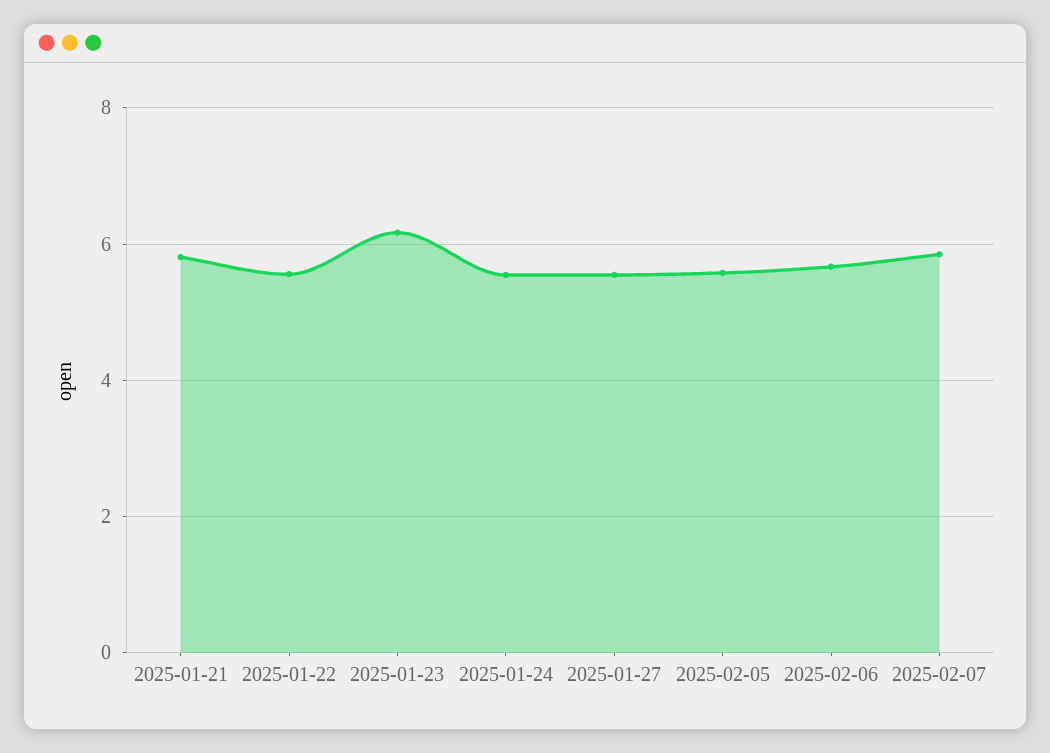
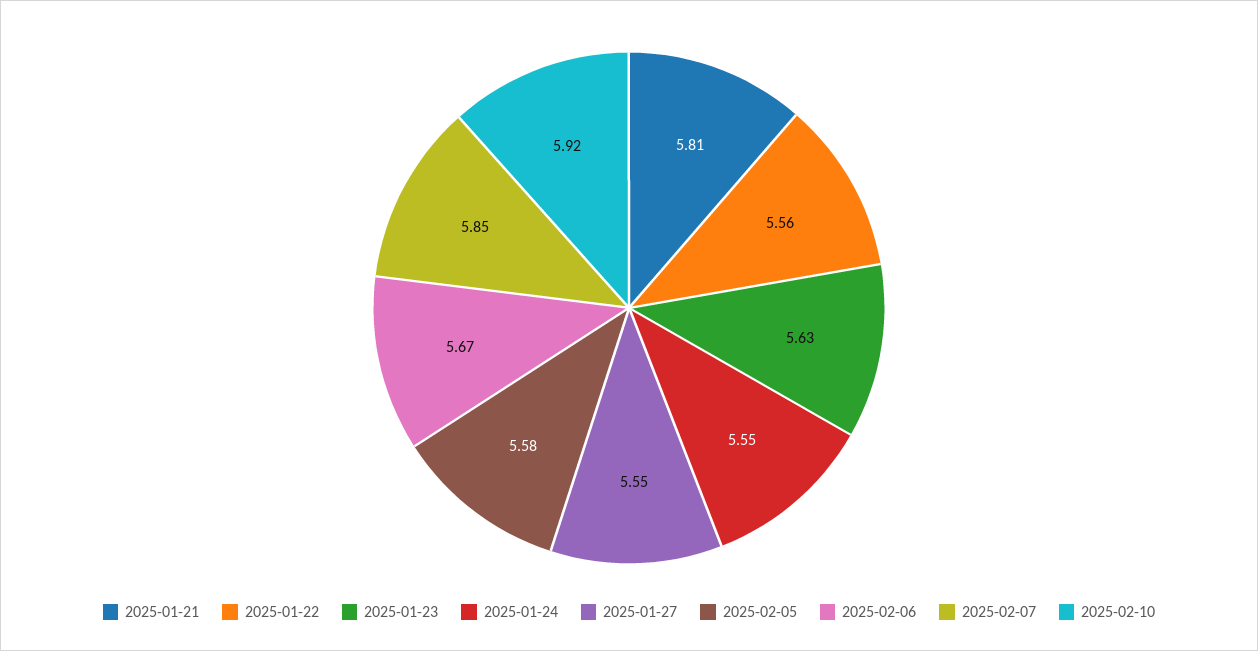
2025-01-23: 6.2 -> 5.63
2025-02-10: none -> 5.92

